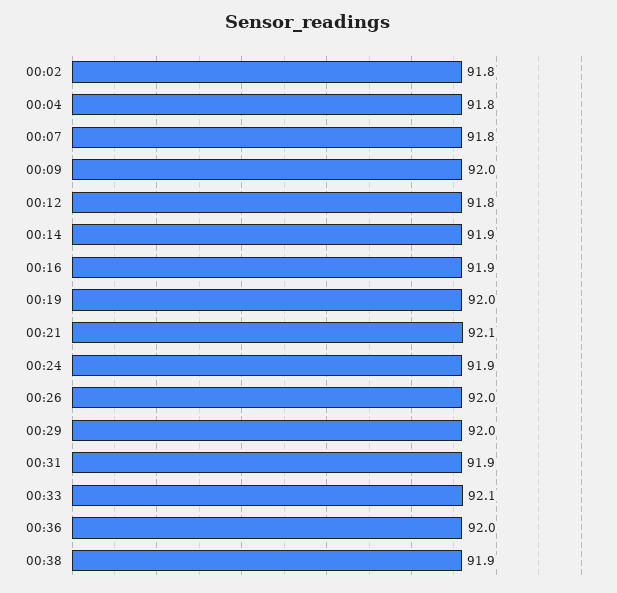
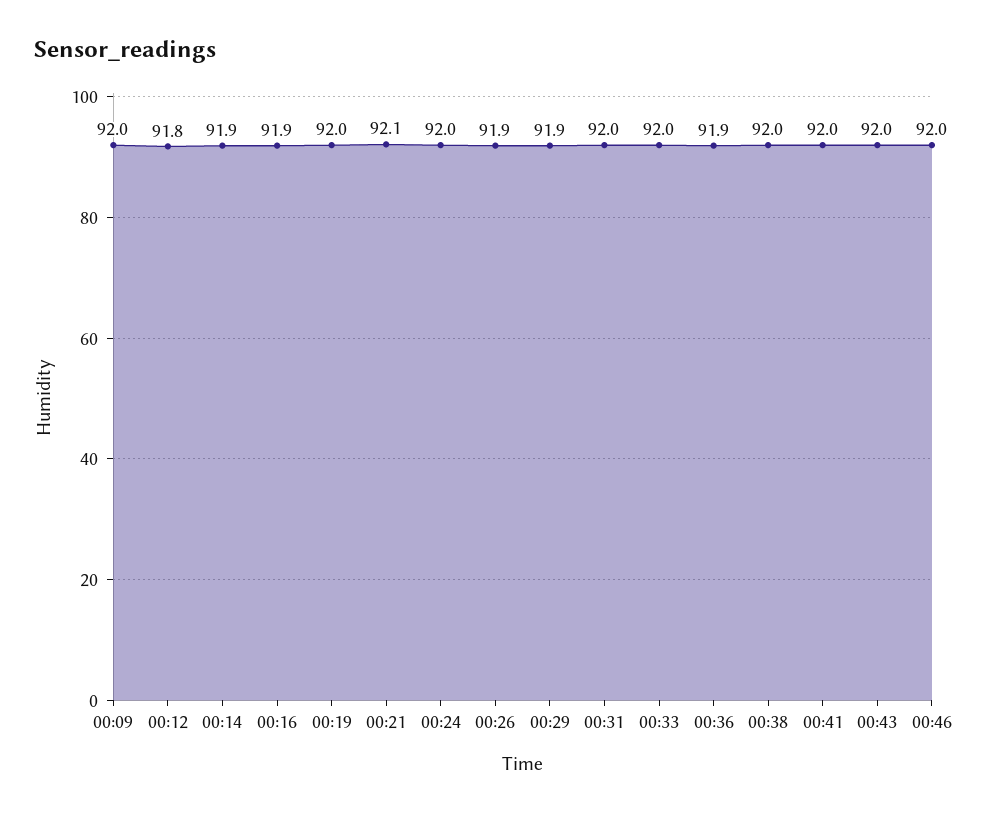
00:02: 91.8 -> none
00:04: 91.8 -> none
00:07: 91.8 -> none
00:24: 91.9 -> 92
00:26: 92 -> 91.9
00:29: 92 -> 91.9
00:31: 91.9 -> 92
00:33: 92.1 -> 92
00:36: 92 -> 91.9
00:38: 91.9 -> 92
00:41: none -> 92
00:43: none -> 92
00:46: none -> 92

